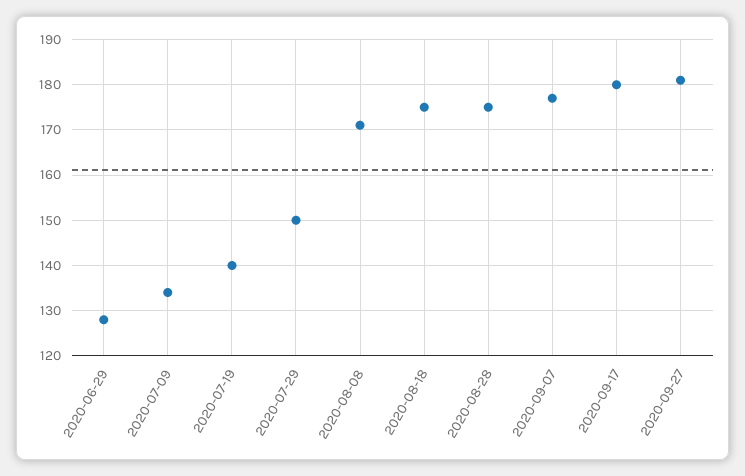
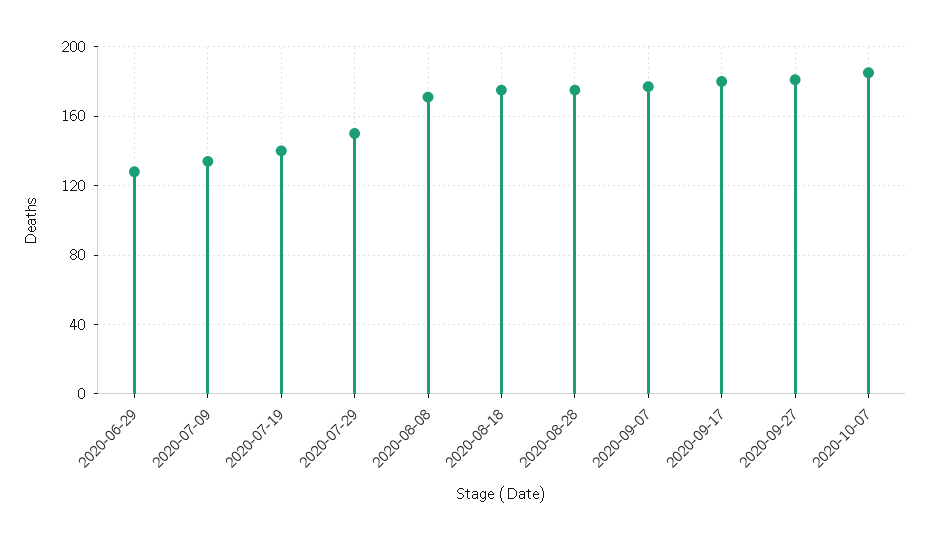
2020-10-07: none -> 185

